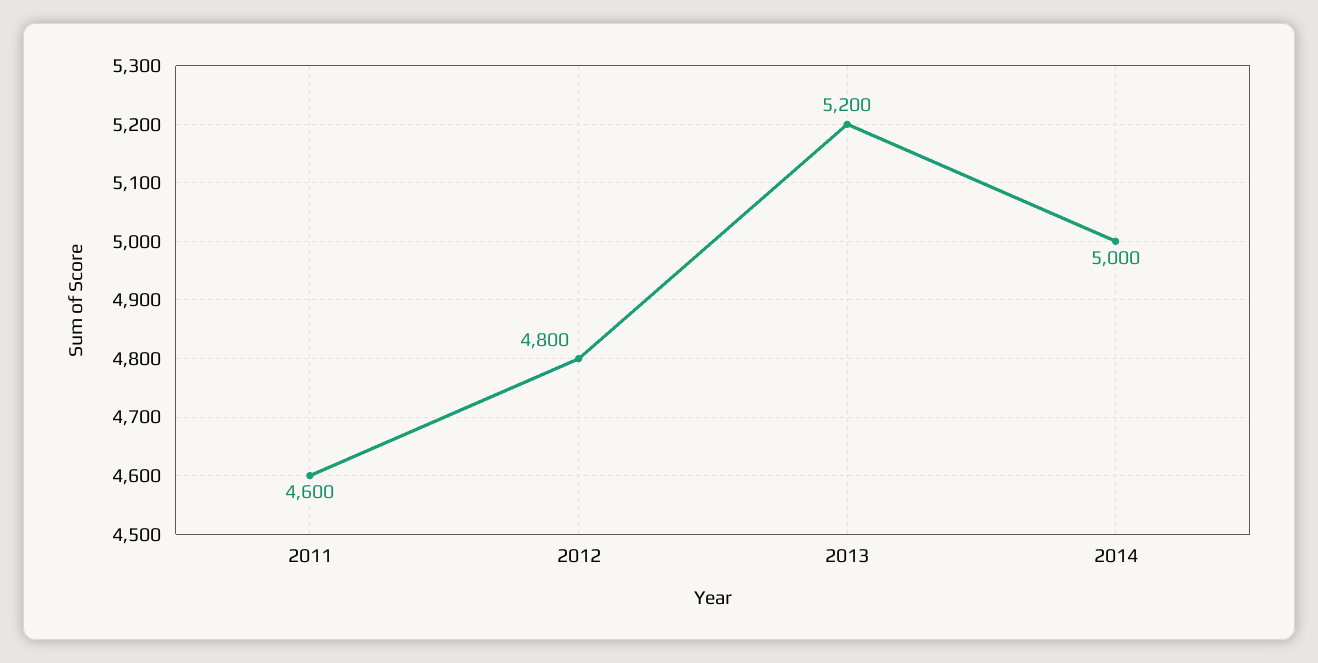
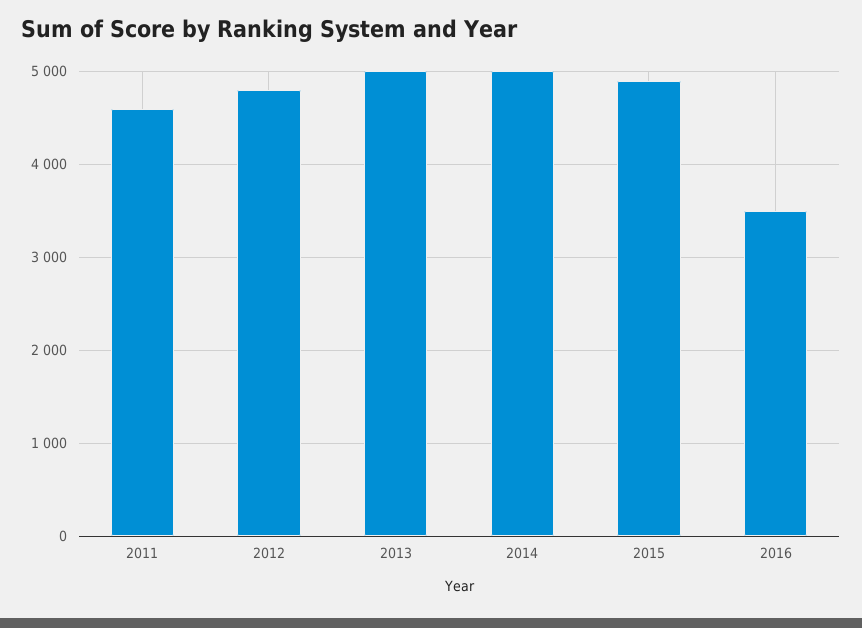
2013: 5200 -> 5000
2015: none -> 4900
2016: none -> 3500

